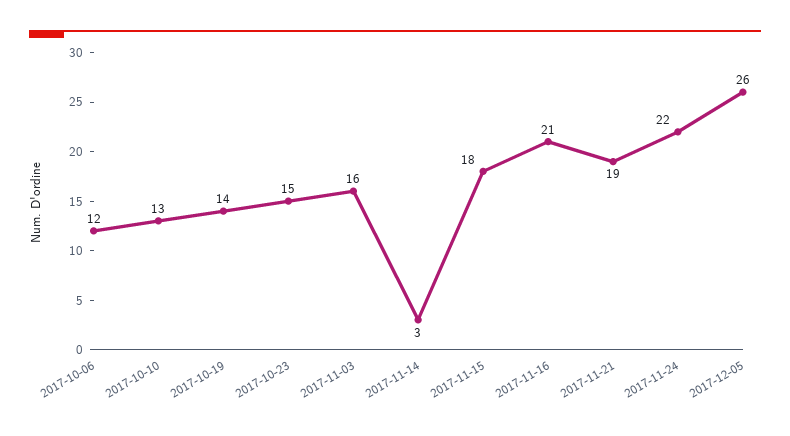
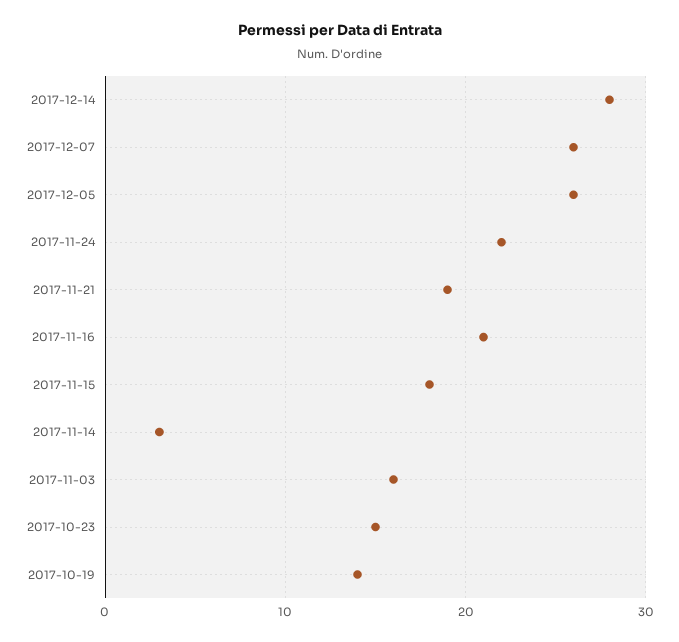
2017-10-06: 12 -> none
2017-10-10: 13 -> none
2017-12-14: none -> 28
2017-12-07: none -> 26

